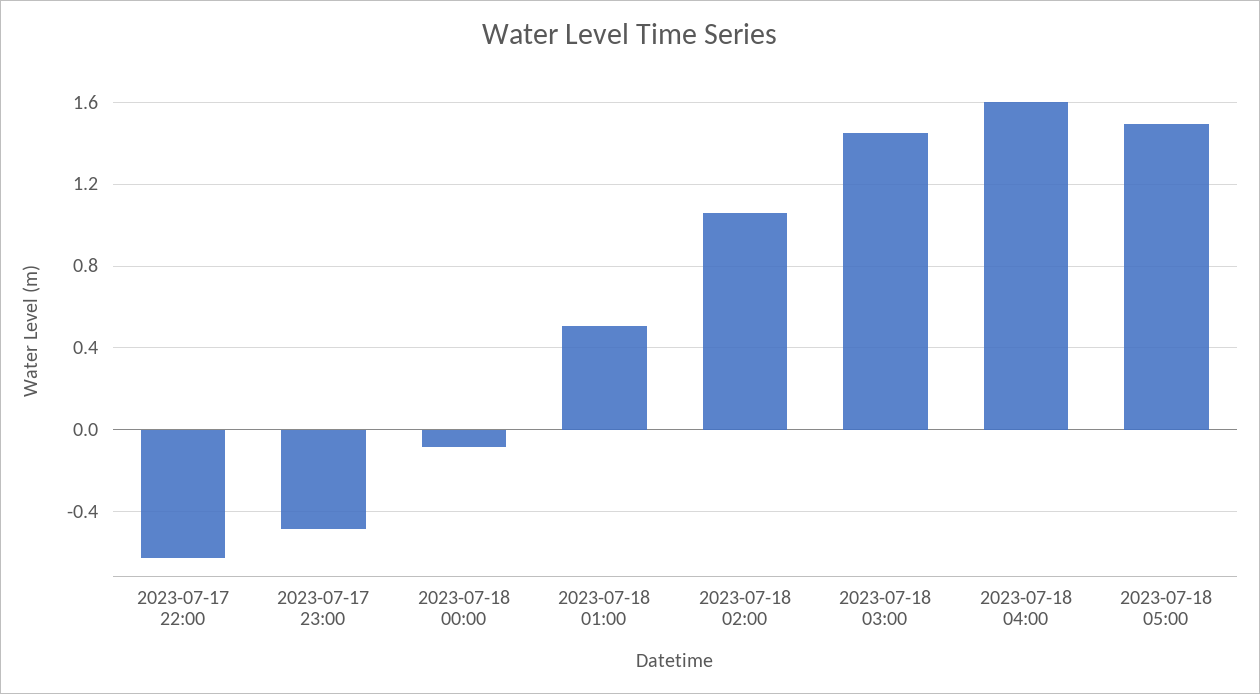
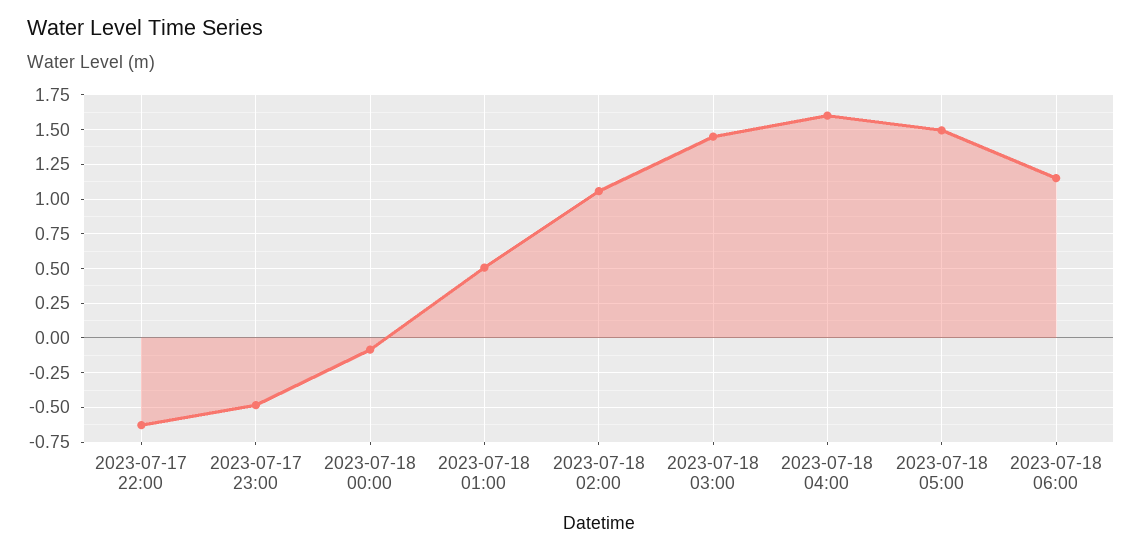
2023-07-18 06:00: none -> 1.15

